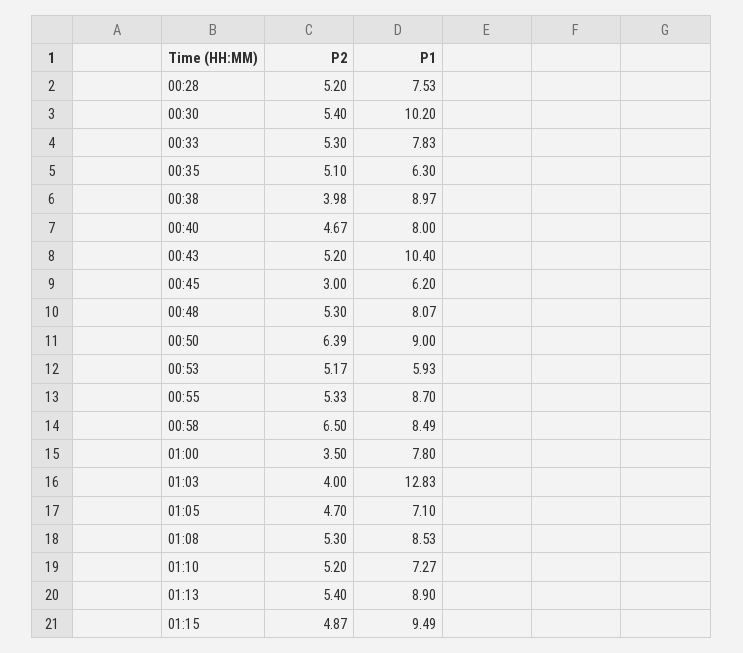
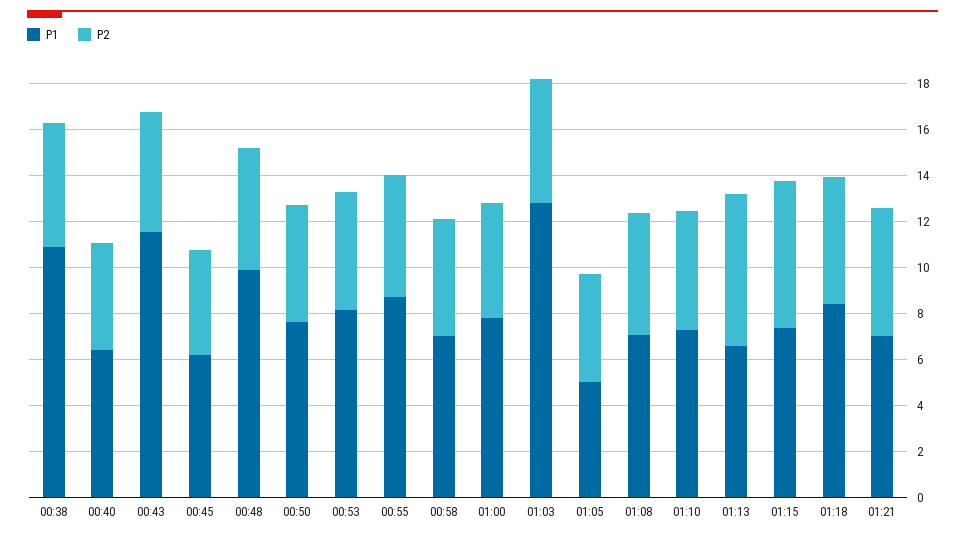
P2, 00:28: 5.2 -> none
P1, 00:28: 7.53 -> none
P2, 00:30: 5.4 -> none
P1, 00:30: 10.2 -> none
P2, 00:33: 5.3 -> none
P1, 00:33: 7.83 -> none
P2, 00:35: 5.1 -> none
P1, 00:35: 6.3 -> none
P2, 00:38: 3.98 -> 5.5
P1, 00:38: 8.97 -> 11
P1, 00:40: 8 -> 6.5
P1, 00:43: 10.4 -> 11.5
P2, 00:45: 3 -> 4.5
P1, 00:48: 8.07 -> 10
P2, 00:50: 6.39 -> 5
P1, 00:50: 9 -> 7.5
P1, 00:53: 5.93 -> 8
P2, 00:58: 6.5 -> 5
P1, 00:58: 8.49 -> 7
P2, 01:00: 3.5 -> 5
P2, 01:03: 4 -> 5.5
P1, 01:05: 7.1 -> 5
P1, 01:08: 8.53 -> 7
P2, 01:13: 5.4 -> 6.5
P1, 01:13: 8.9 -> 6.5
P2, 01:15: 4.87 -> 6.5
P1, 01:15: 9.49 -> 7.5
P1, 01:18: none -> 8.5
P2, 01:18: none -> 5.5
P1, 01:21: none -> 7
P2, 01:21: none -> 5.5

